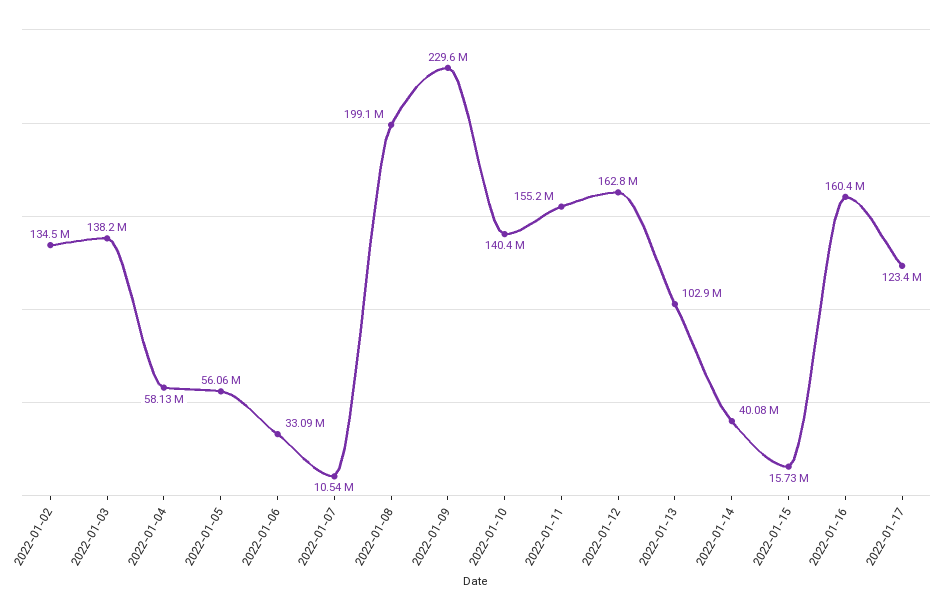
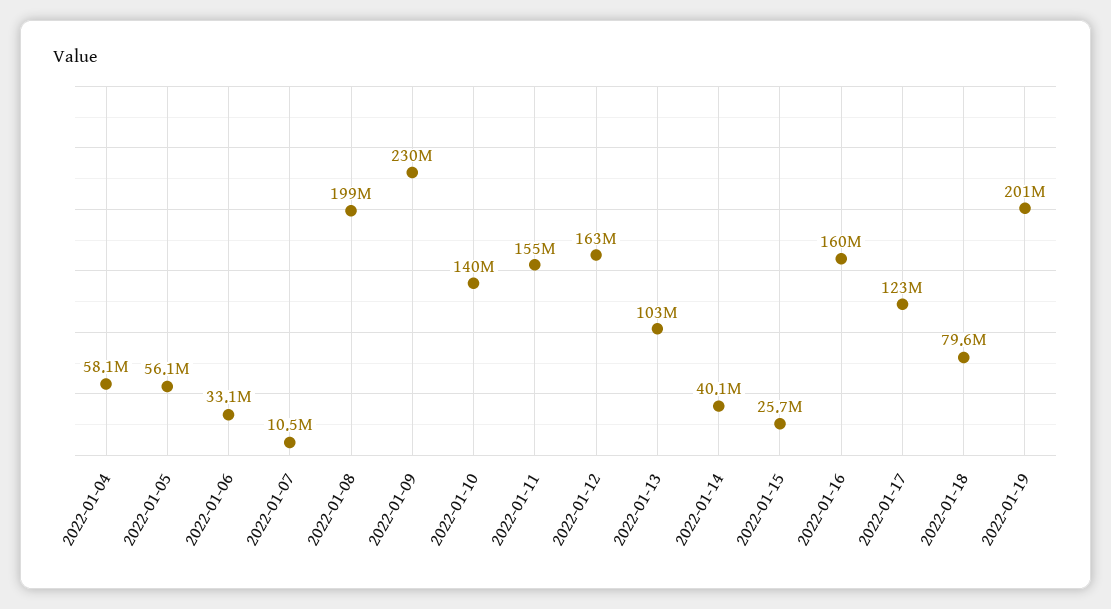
2022-01-02: 134500000 -> none
2022-01-03: 138200000 -> none
2022-01-15: 15730000 -> 25700000
2022-01-18: none -> 79600000
2022-01-19: none -> 201000000

